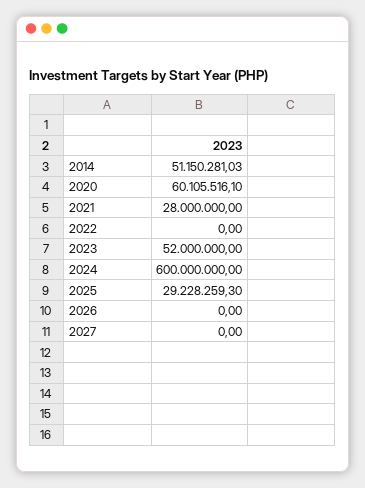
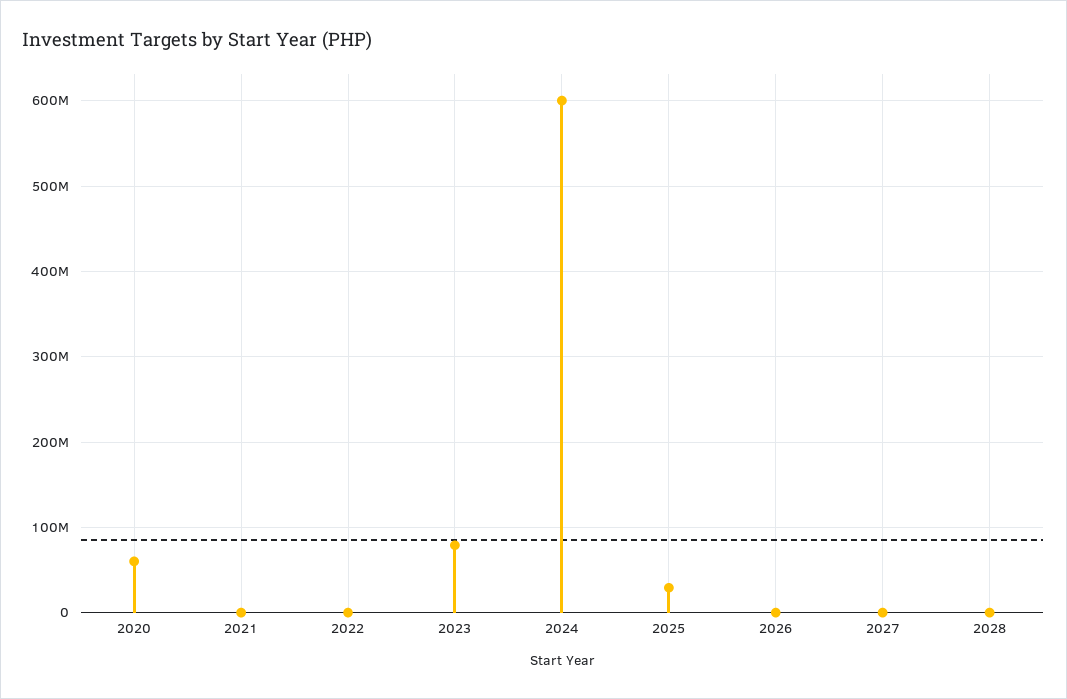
2014: 51150281.03 -> none
2021: 28000000 -> 0
2023: 52000000 -> 80000000
2028: none -> 0

